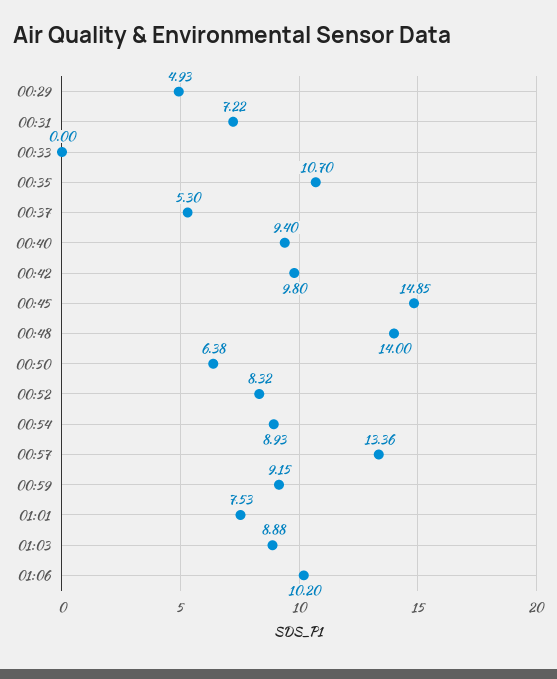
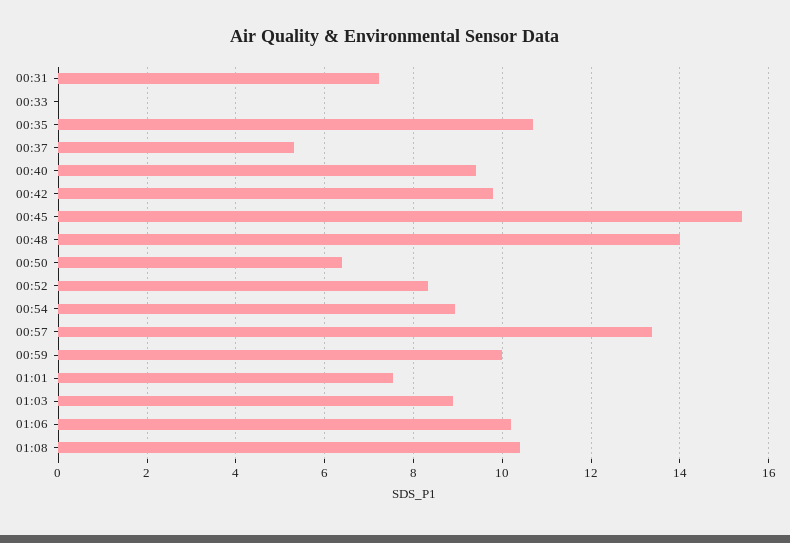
00:29: 4.93 -> none
00:45: 14.85 -> 15.4
00:59: 9.15 -> 10
01:08: none -> 10.4

